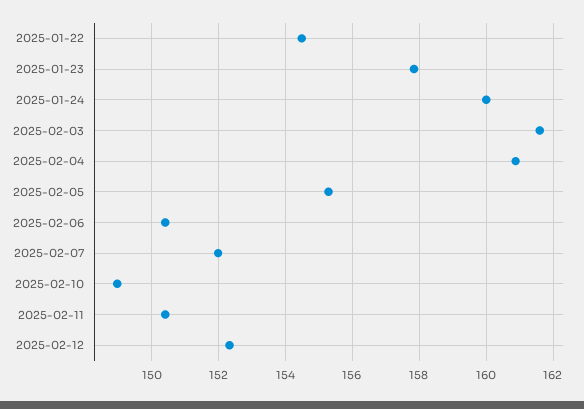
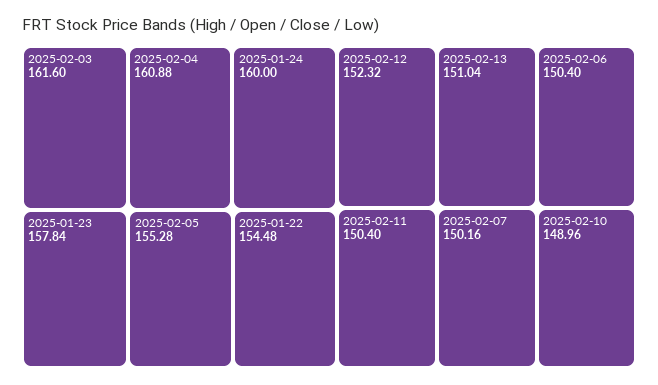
2025-02-07: 152 -> 150.16
2025-02-13: none -> 151.04

